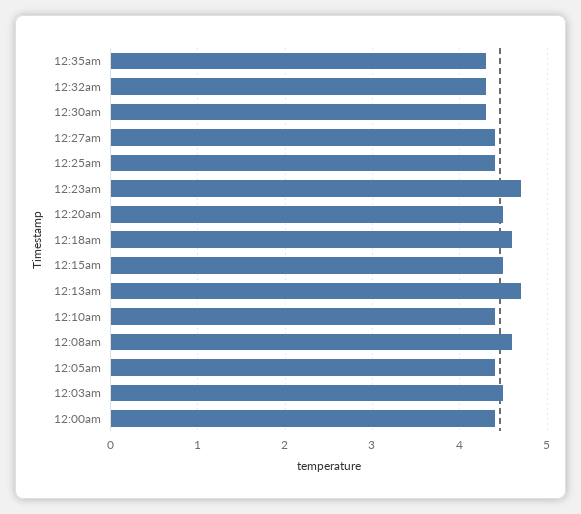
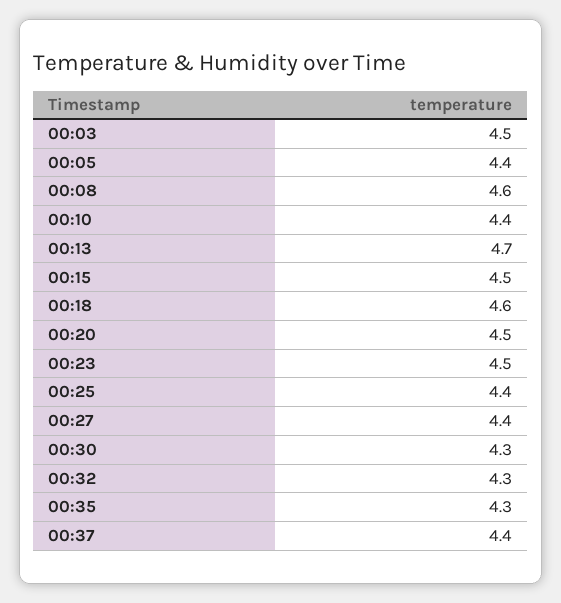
12:23am: 4.7 -> 4.5
12:00am: 4.4 -> none
00:37: none -> 4.4

